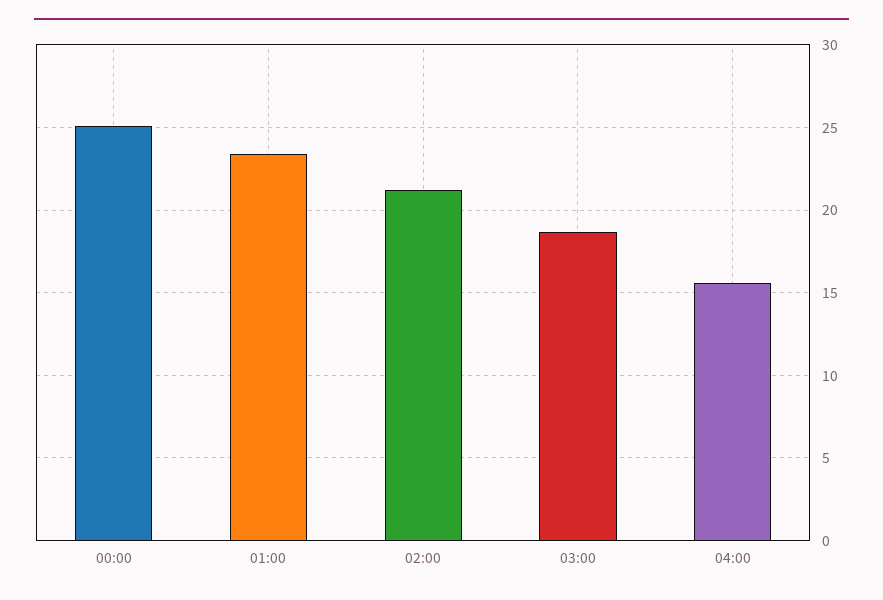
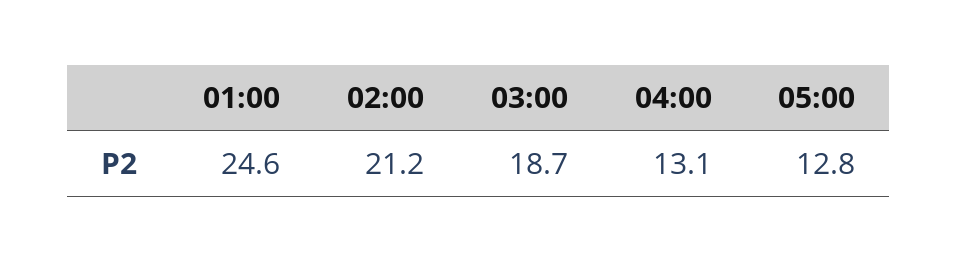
00:00: 25 -> none
01:00: 23.5 -> 24.6
04:00: 15.5 -> 13.1
05:00: none -> 12.8

